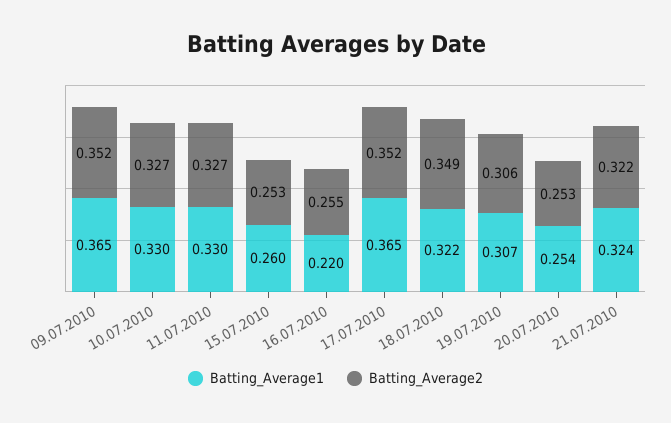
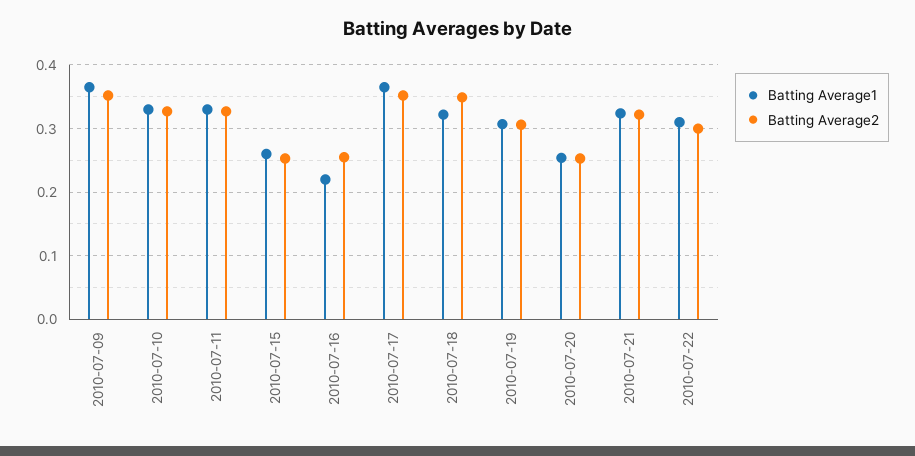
Batting_Average1, 2010-07-22: none -> 0.31
Batting_Average2, 2010-07-22: none -> 0.3

